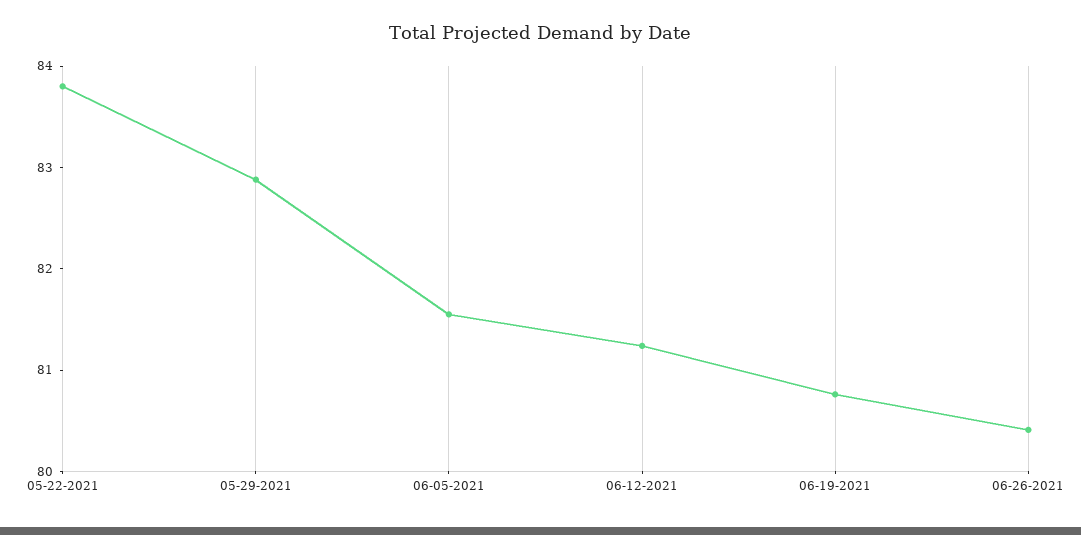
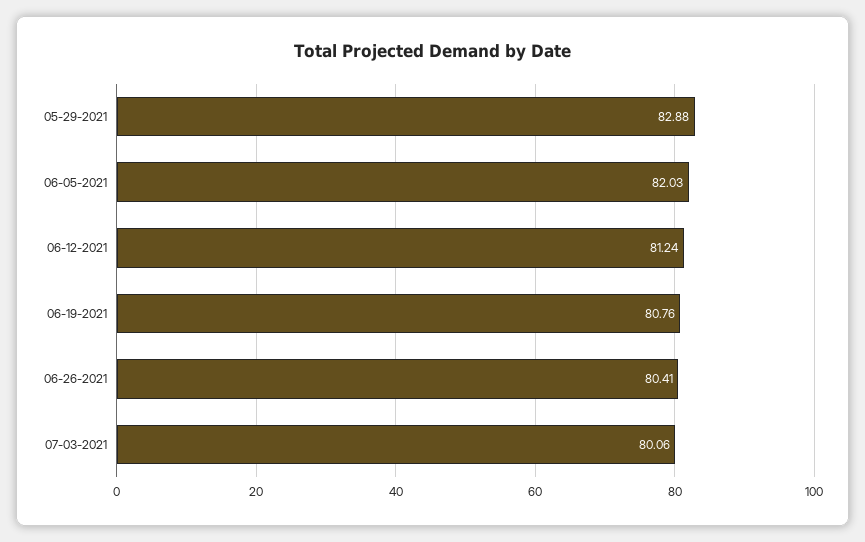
05-22-2021: 83.8 -> none
06-05-2021: 81.6 -> 82.03
07-03-2021: none -> 80.06

